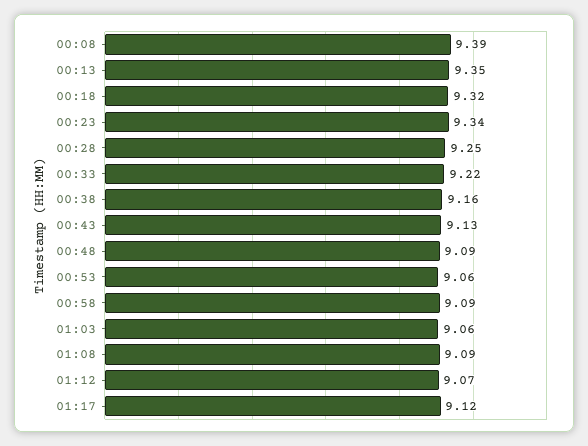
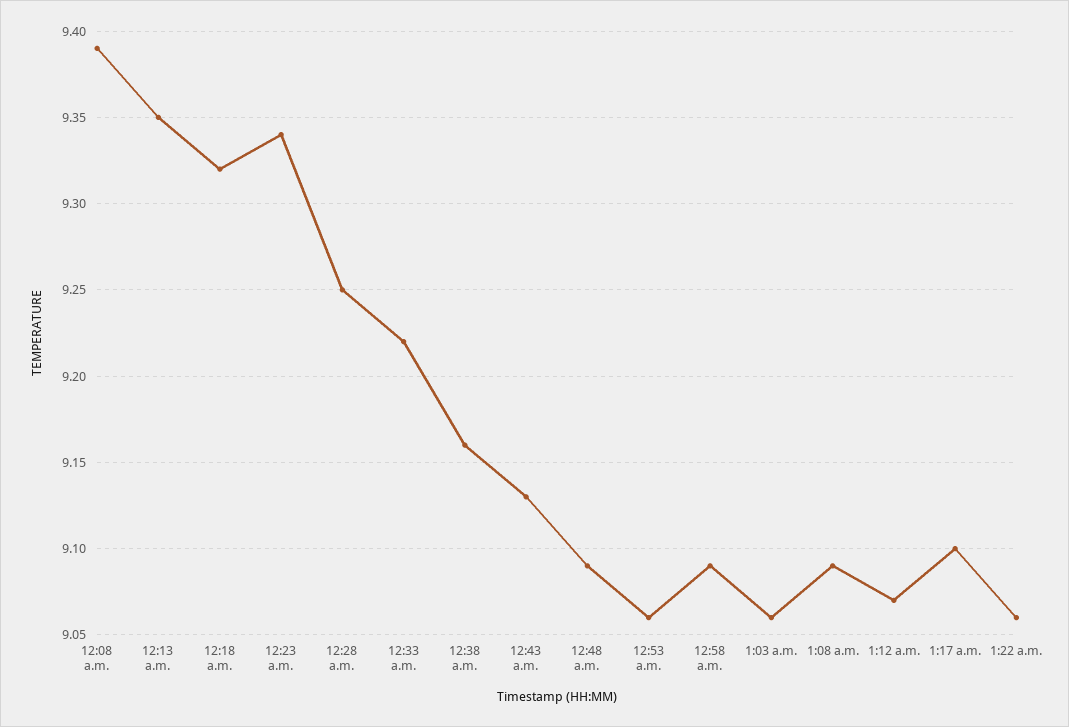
01:17: 9.12 -> 9.1
1:22 a.m.: none -> 9.06

